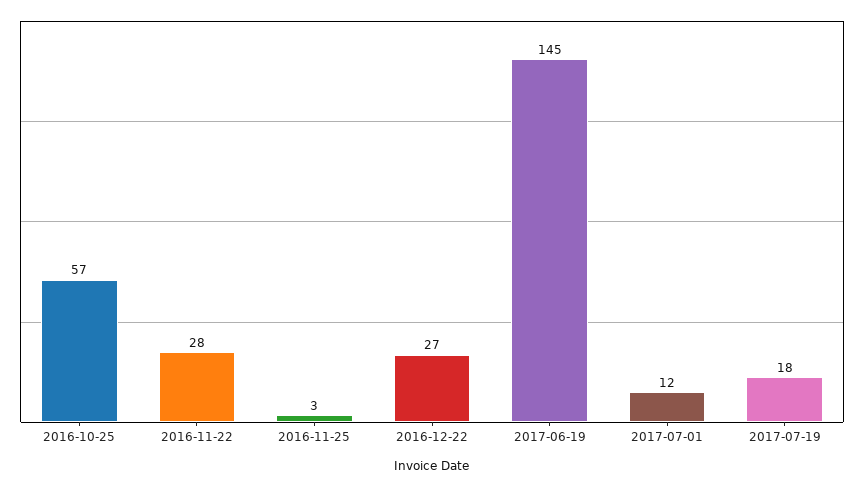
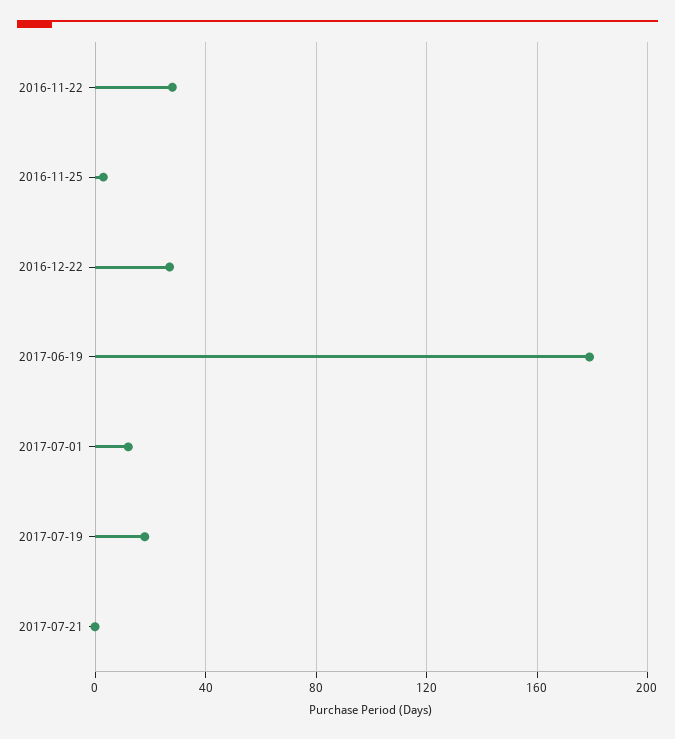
2016-10-25: 57 -> none
2017-06-19: 145 -> 180
2017-07-21: none -> 0

